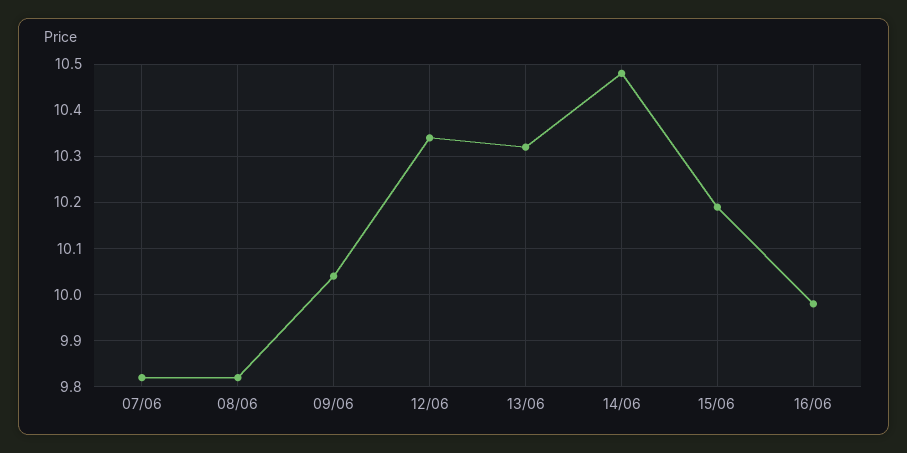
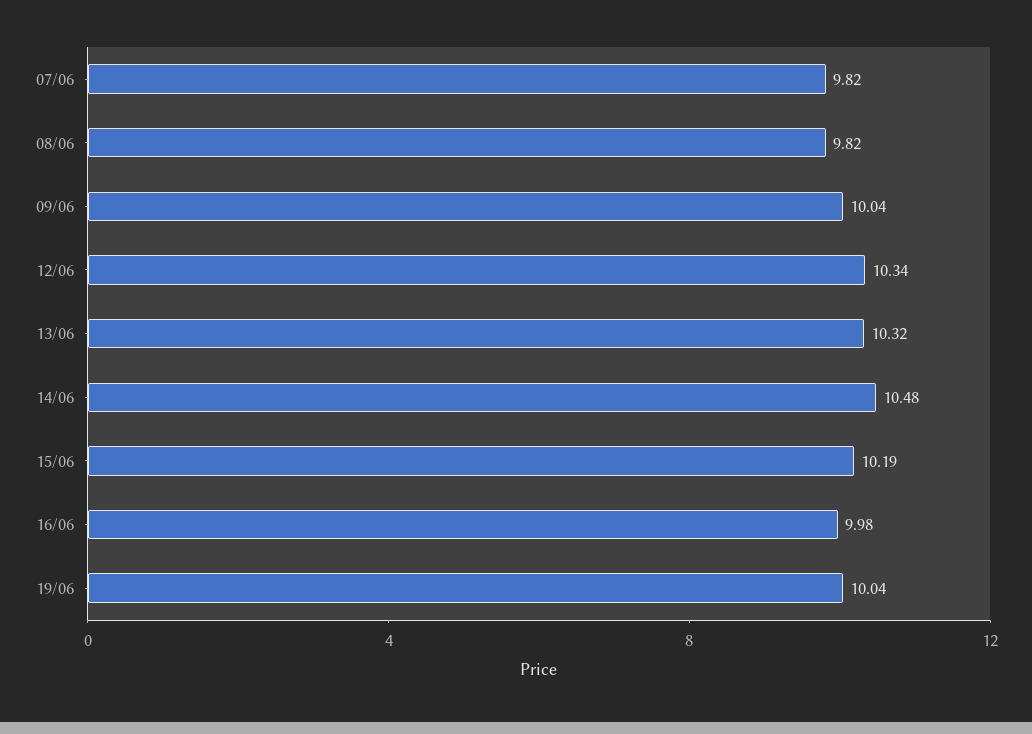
19/06: none -> 10.04

